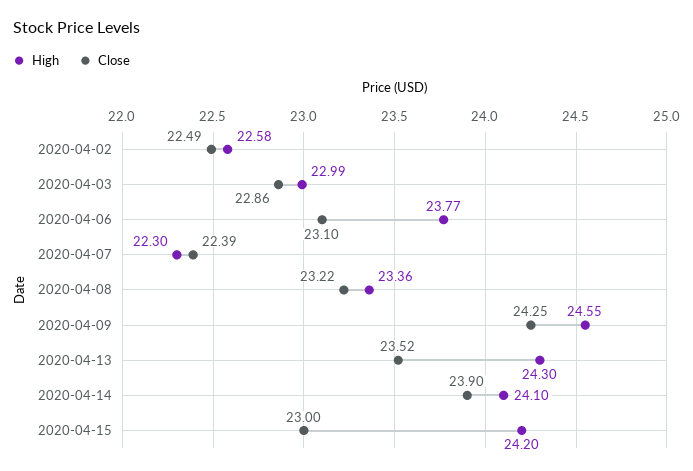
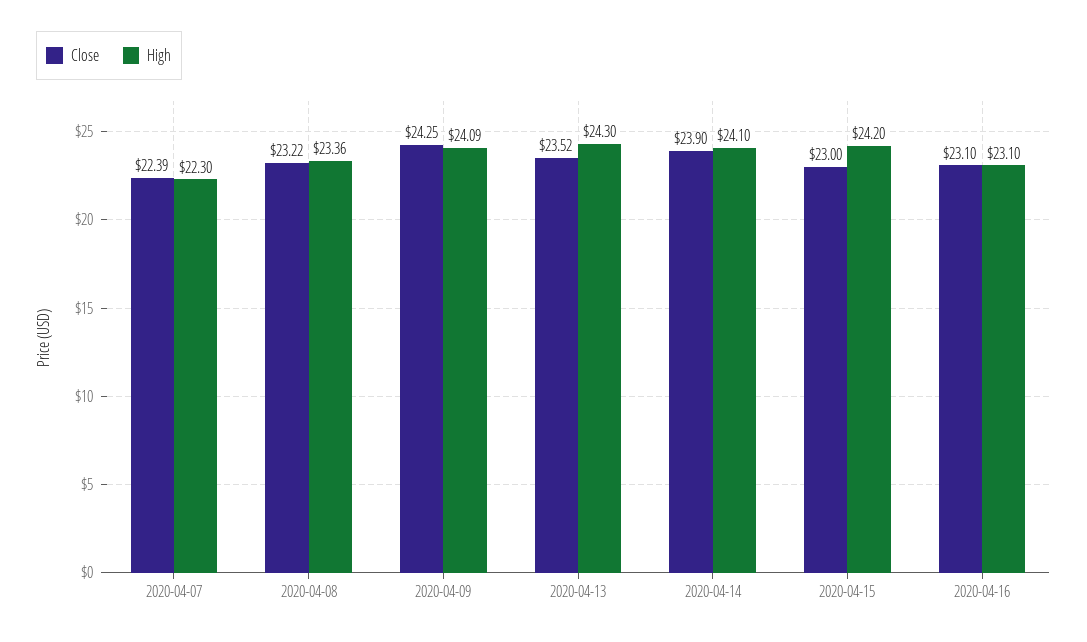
High, 2020-04-02: 22.58 -> none
Close, 2020-04-02: 22.49 -> none
High, 2020-04-03: 22.99 -> none
Close, 2020-04-03: 22.86 -> none
High, 2020-04-06: 23.77 -> none
Close, 2020-04-06: 23.1 -> none
High, 2020-04-09: 24.55 -> 24.09
Close, 2020-04-16: none -> 23.1
High, 2020-04-16: none -> 23.1

